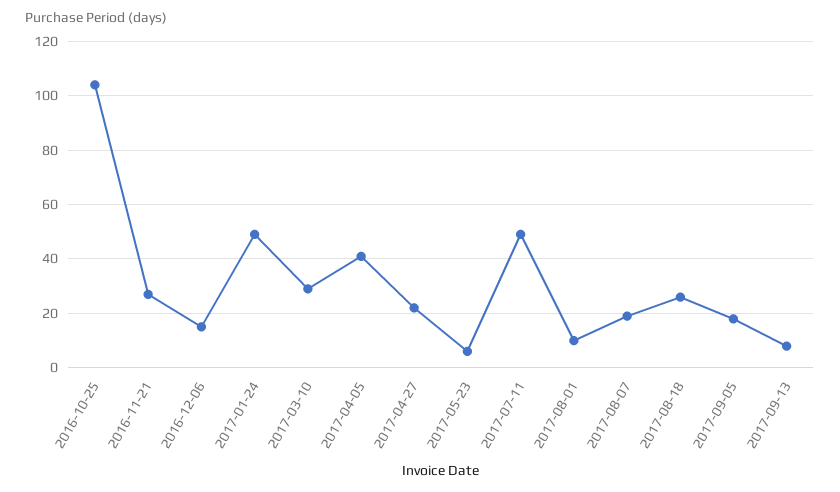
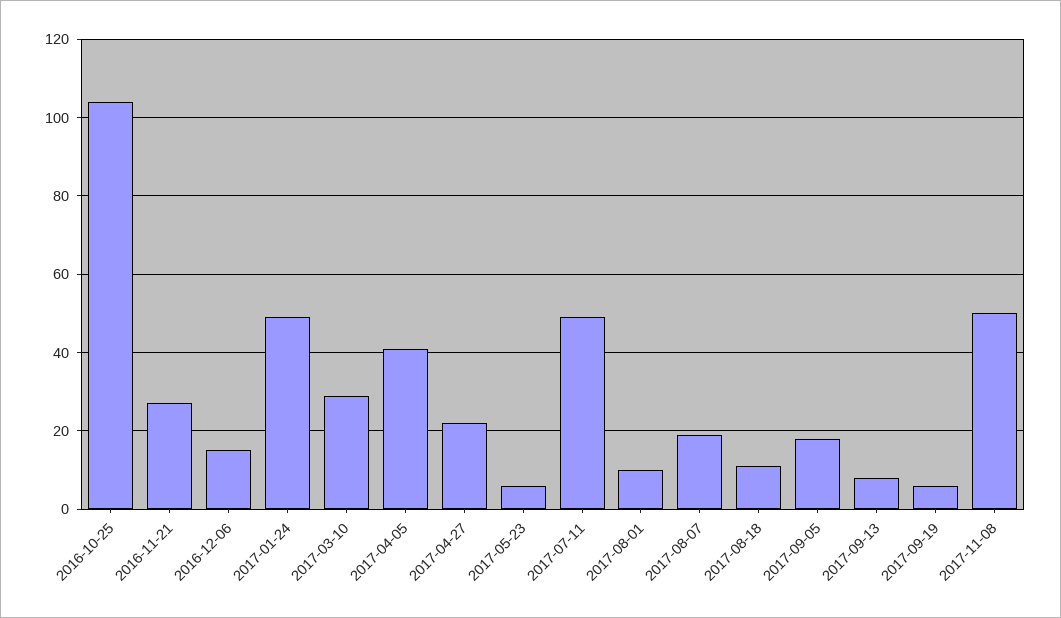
2017-08-18: 25 -> 10
2017-09-19: none -> 5
2017-11-08: none -> 50

